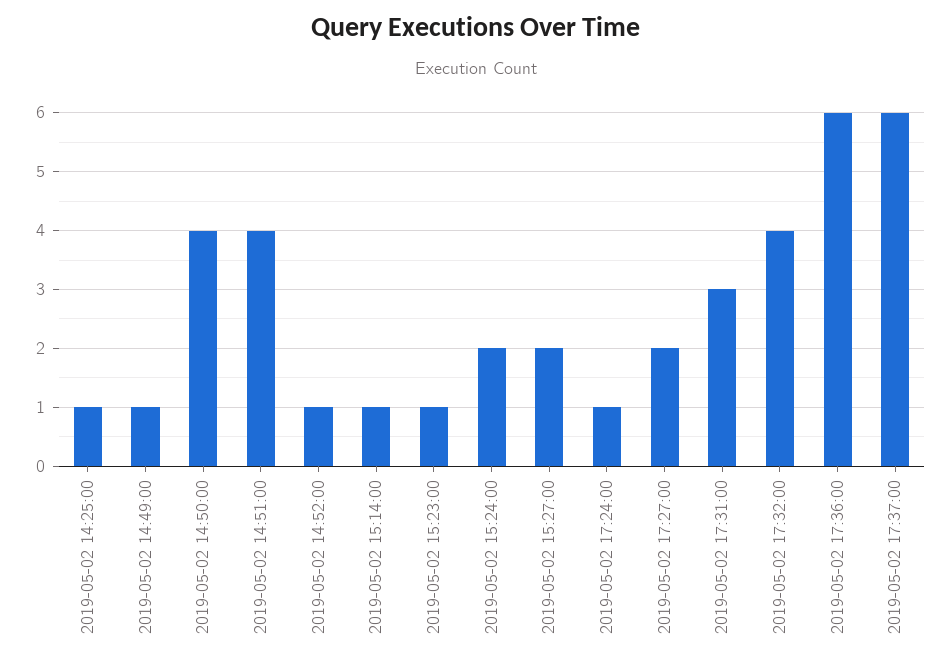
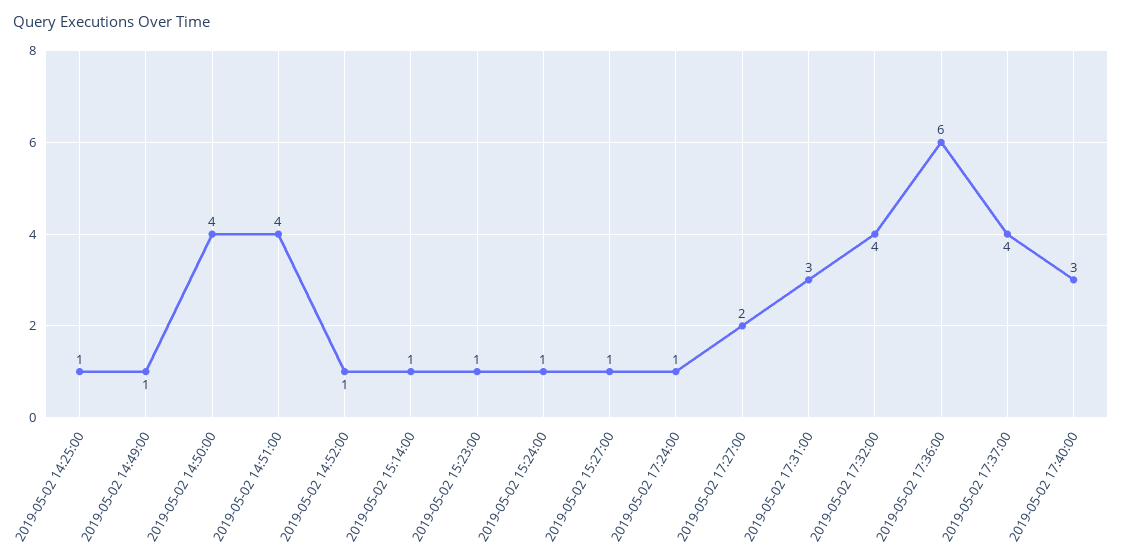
2019-05-02 15:24:00: 2 -> 1
2019-05-02 15:27:00: 2 -> 1
2019-05-02 17:37:00: 6 -> 4
2019-05-02 17:40:00: none -> 3

